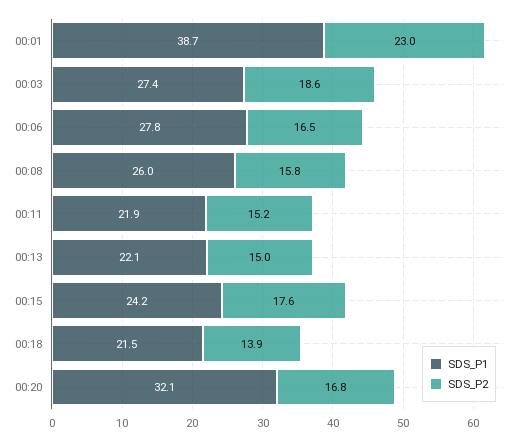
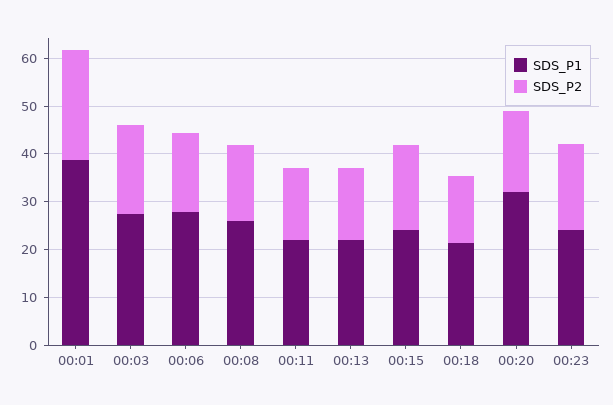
SDS_P1, 00:23: none -> 24
SDS_P2, 00:23: none -> 18

